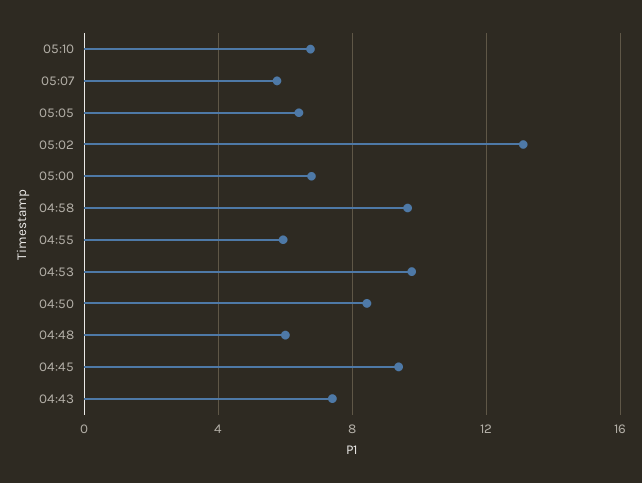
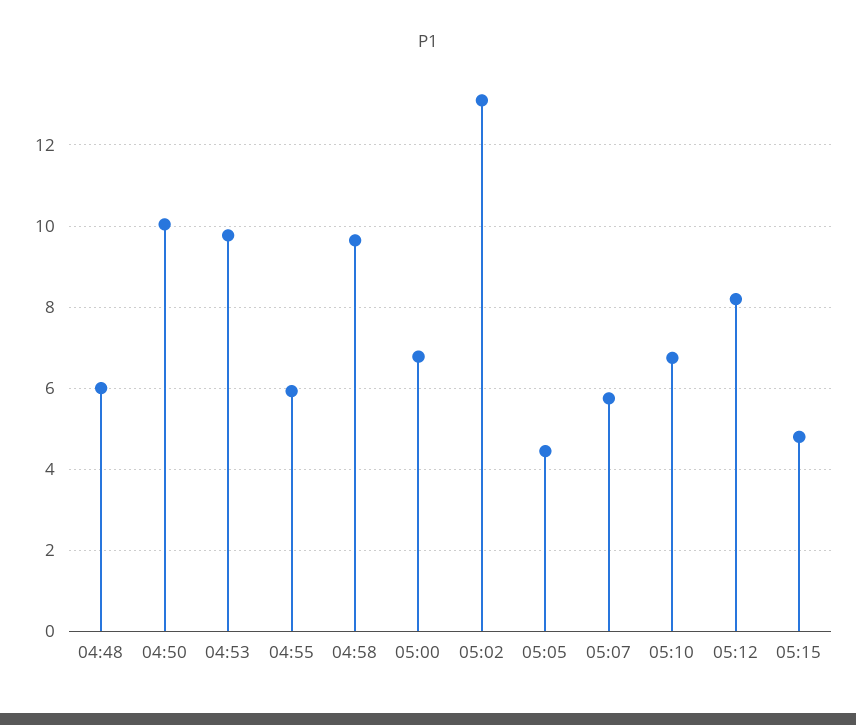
05:05: 6.5 -> 4.4
04:50: 8.5 -> 10
04:45: 9.5 -> none
04:43: 7.5 -> none
05:12: none -> 8.2
05:15: none -> 4.8

